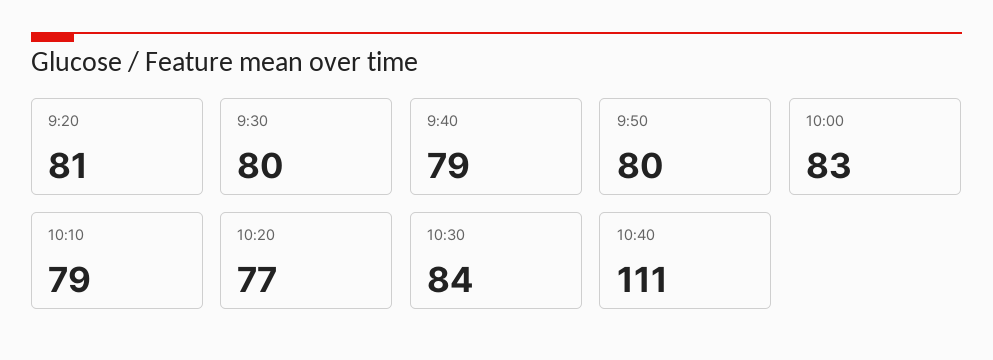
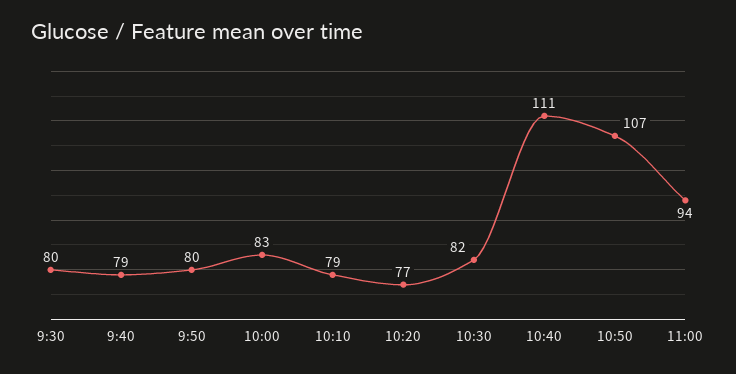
9:20: 81 -> none
10:30: 84 -> 82
10:50: none -> 107
11:00: none -> 94

